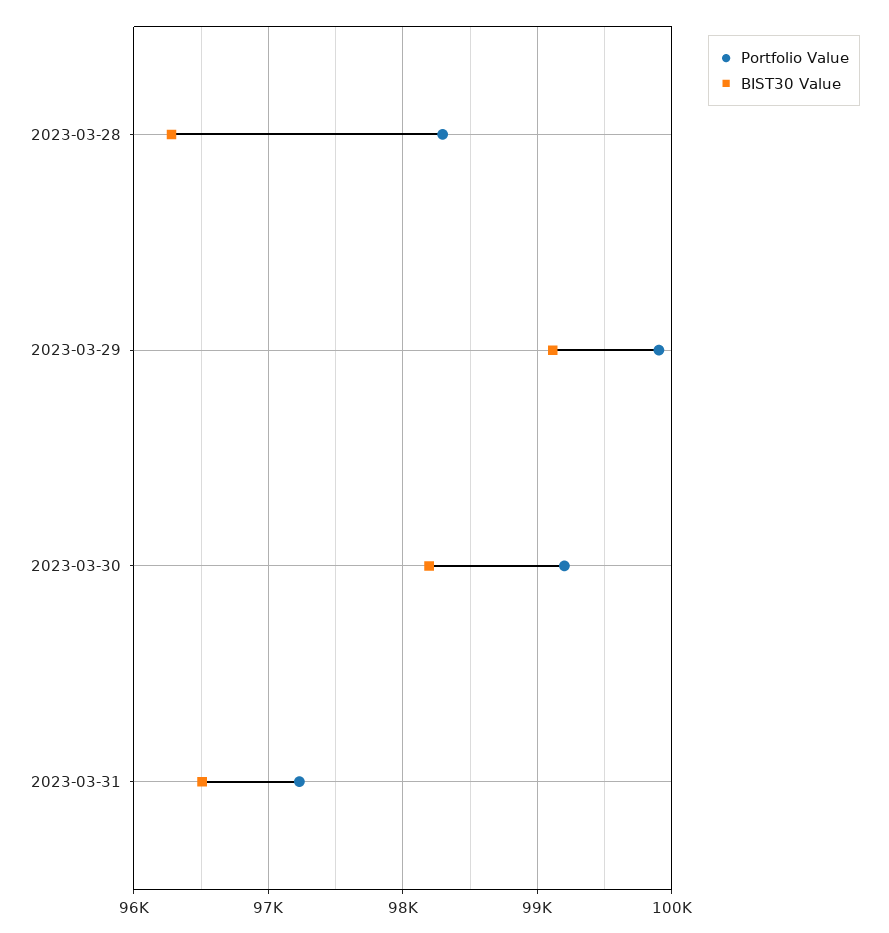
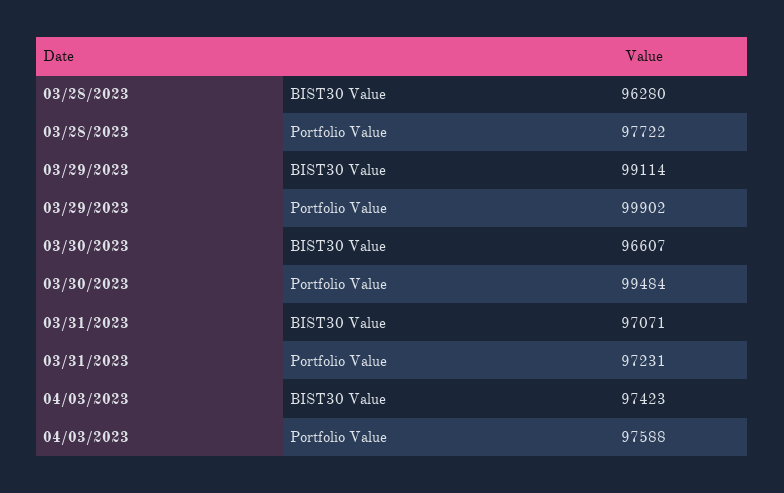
Portfolio Value, 2023-03-28: 98300 -> 97722
Portfolio Value, 2023-03-30: 99200 -> 99484
BIST30 Value, 2023-03-30: 98200 -> 96607
BIST30 Value, 2023-03-31: 96500 -> 97071
BIST30 Value, 04/03/2023: none -> 97423
Portfolio Value, 04/03/2023: none -> 97588

